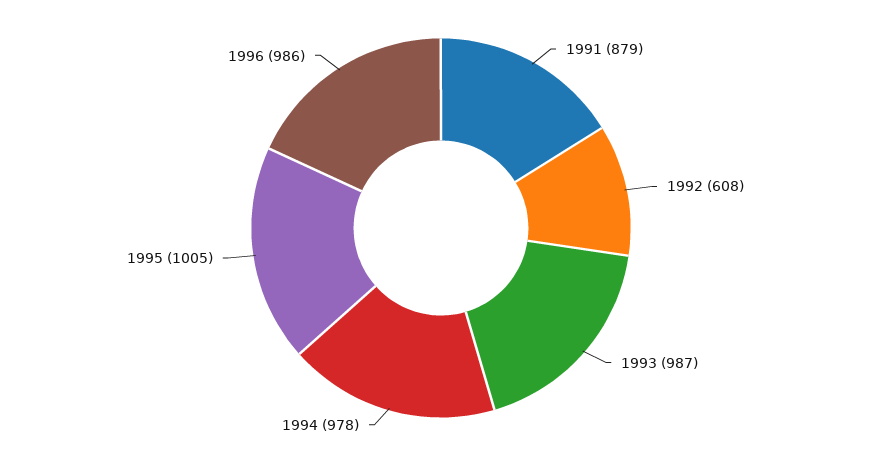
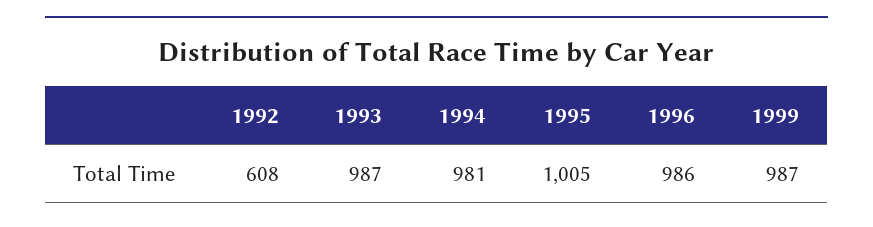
1991: 879 -> none
1994: 978 -> 981
1999: none -> 987

